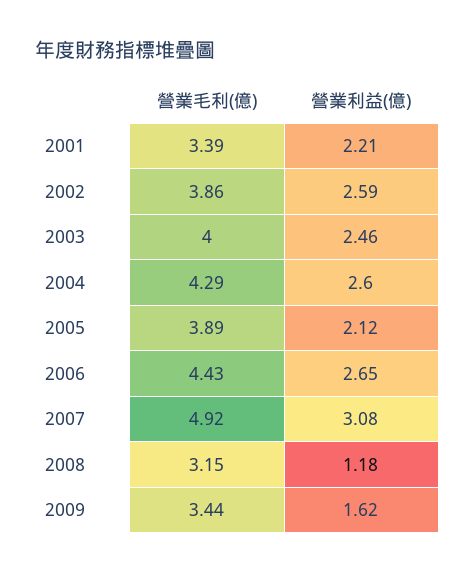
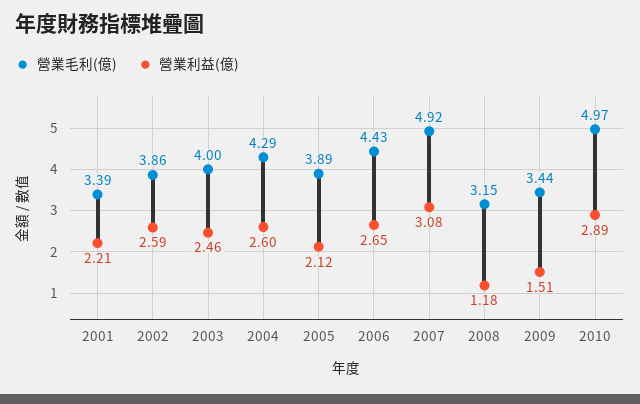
營業利益(億), 2009: 1.62 -> 1.51
營業毛利(億), 2010: none -> 4.97
營業利益(億), 2010: none -> 2.89

